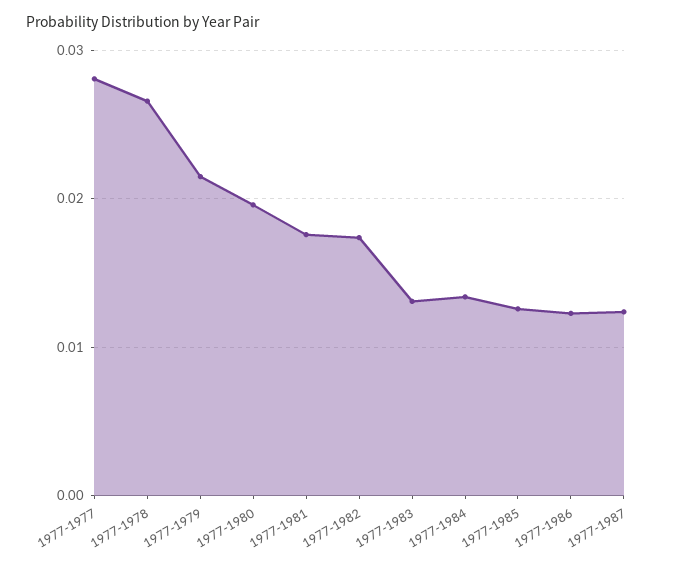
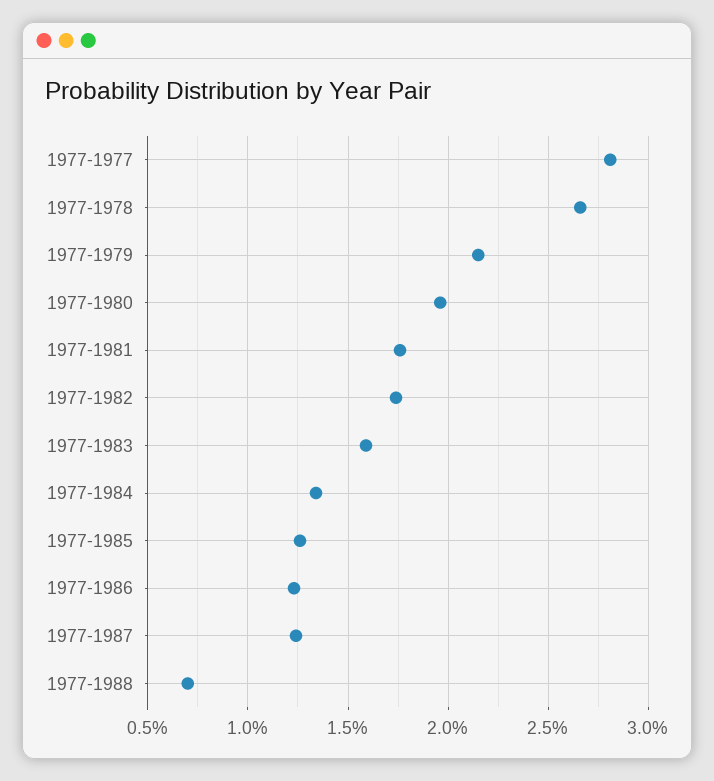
1977-1983: 0.013 -> 0.016
1977-1988: none -> 0.007

